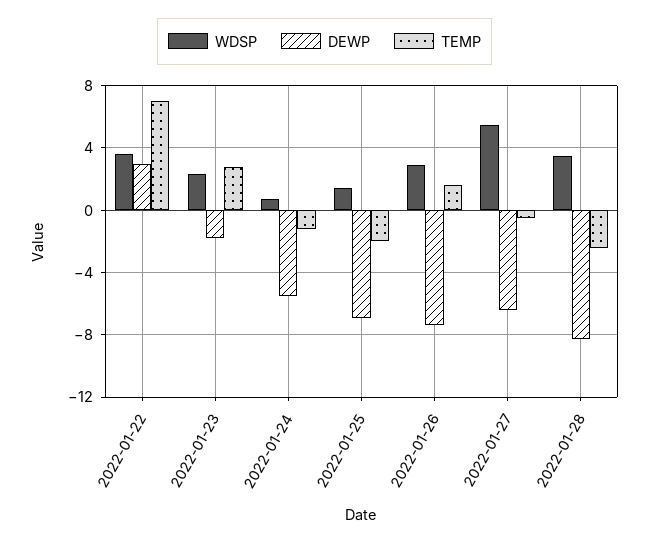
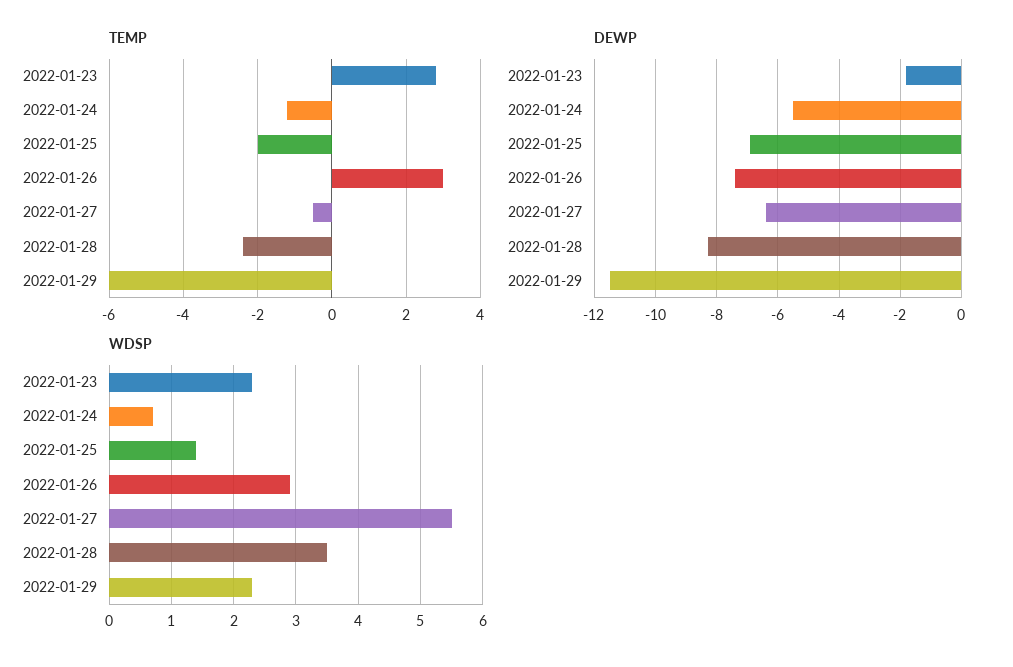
WDSP, 2022-01-22: 3.5 -> none
DEWP, 2022-01-22: 3 -> none
TEMP, 2022-01-22: 7 -> none
TEMP, 2022-01-26: 1.5 -> 3
TEMP, 2022-01-29: none -> -6
DEWP, 2022-01-29: none -> -11.5
WDSP, 2022-01-29: none -> 2.3

